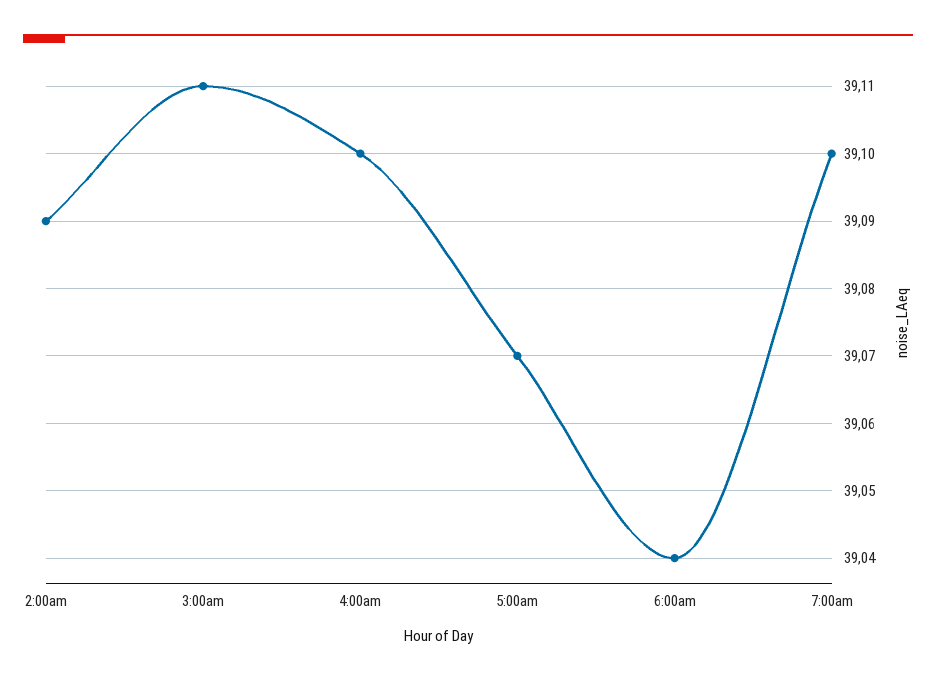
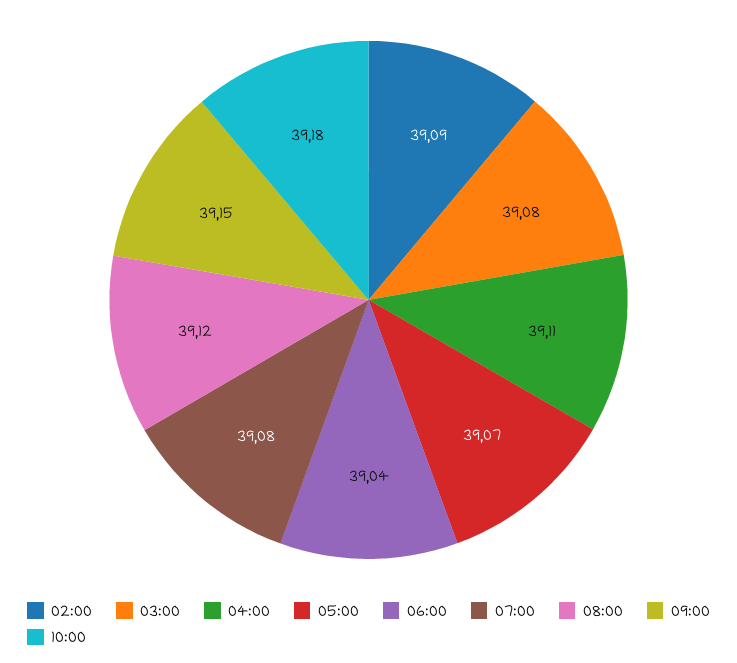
3:00am: 39.11 -> 39.08
4:00am: 39.1 -> 39.11
7:00am: 39.1 -> 39.08
08:00: none -> 39.12
09:00: none -> 39.15
10:00: none -> 39.18

